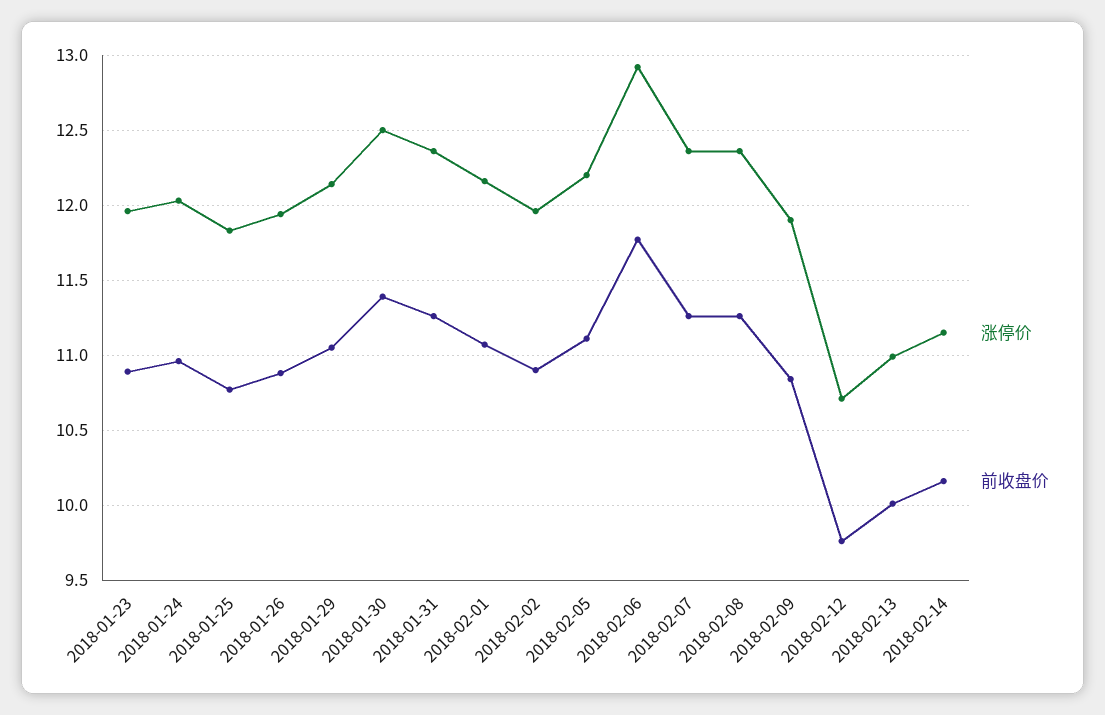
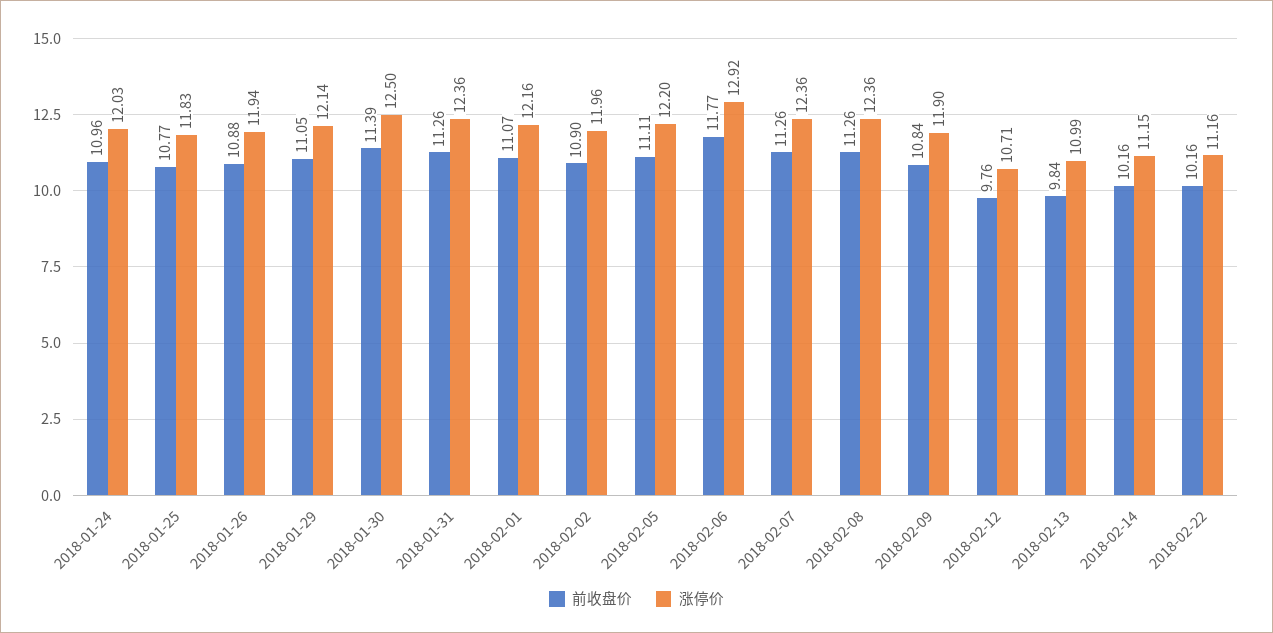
涨停价, 2018-01-23: 11.95 -> none
前收盘价, 2018-01-23: 10.9 -> none
前收盘价, 2018-02-13: 10 -> 9.84
前收盘价, 2018-02-22: none -> 10.16
涨停价, 2018-02-22: none -> 11.16

